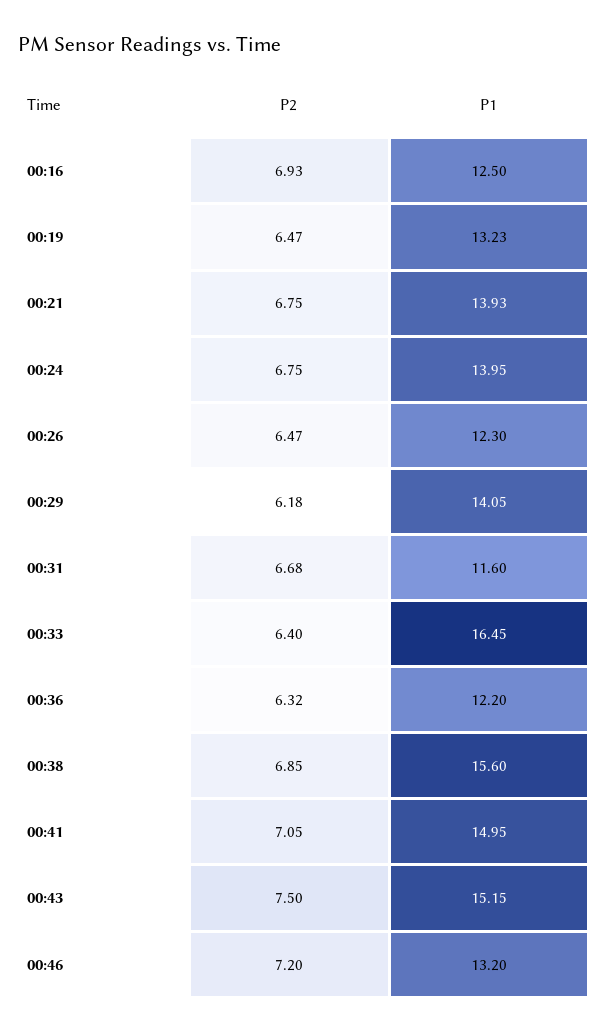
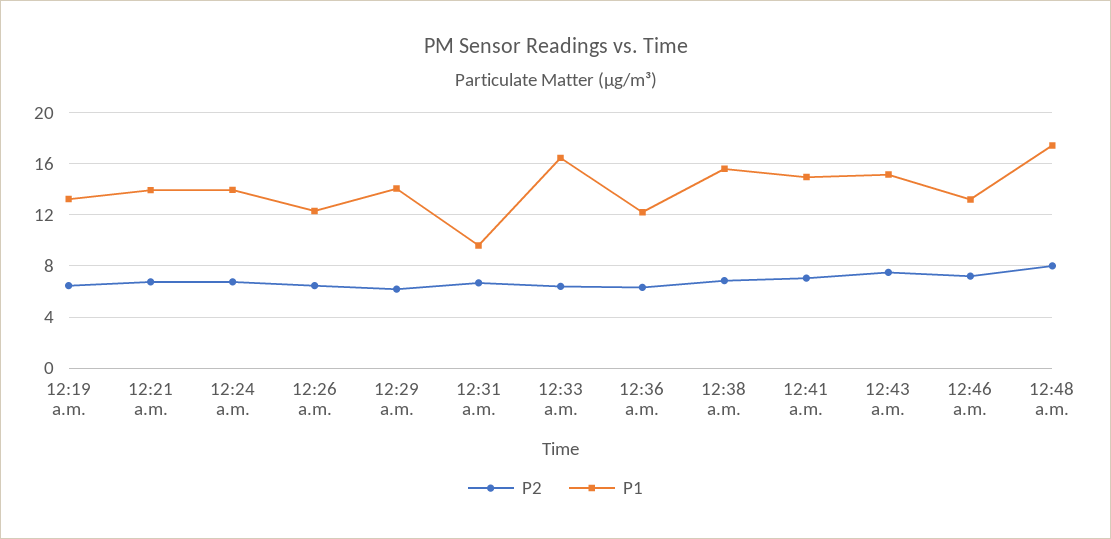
P2, 00:16: 6.93 -> none
P1, 00:16: 12.5 -> none
P1, 00:31: 11.6 -> 9.5
P2, 12:48 a.m.: none -> 8
P1, 12:48 a.m.: none -> 17.5

